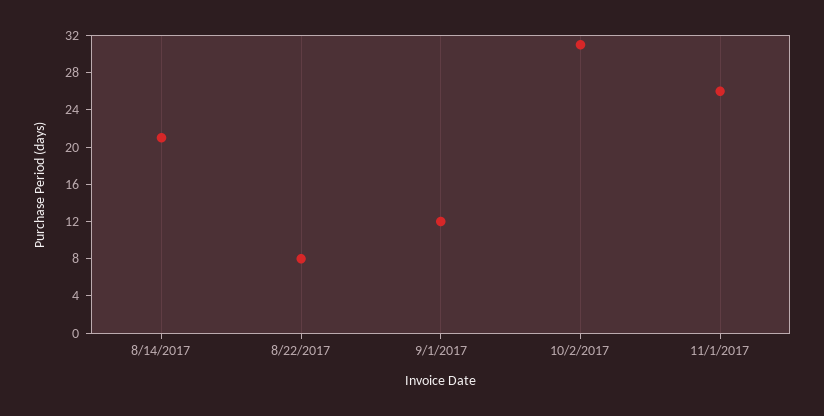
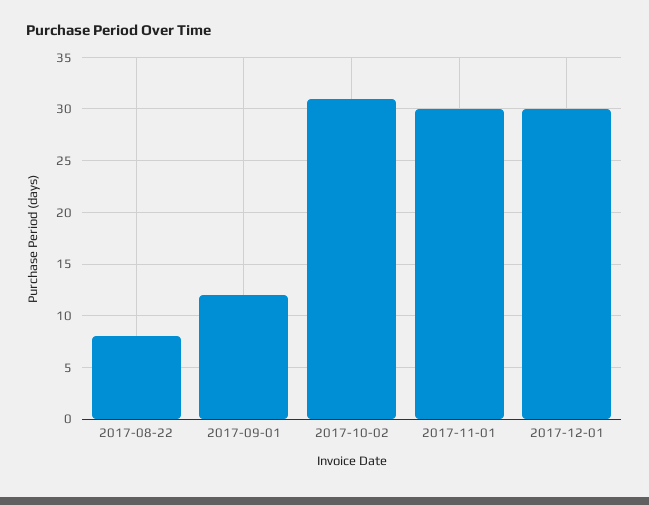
8/14/2017: 21 -> none
11/1/2017: 26 -> 30
2017-12-01: none -> 30

